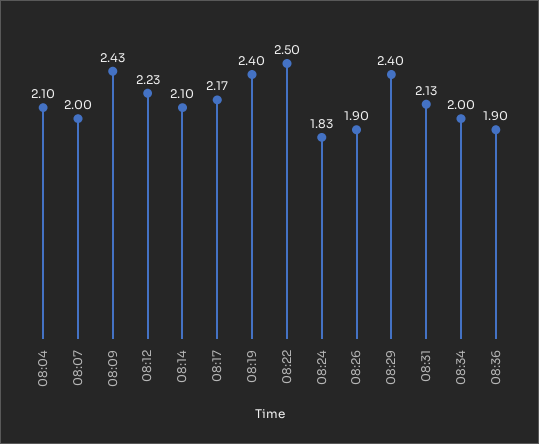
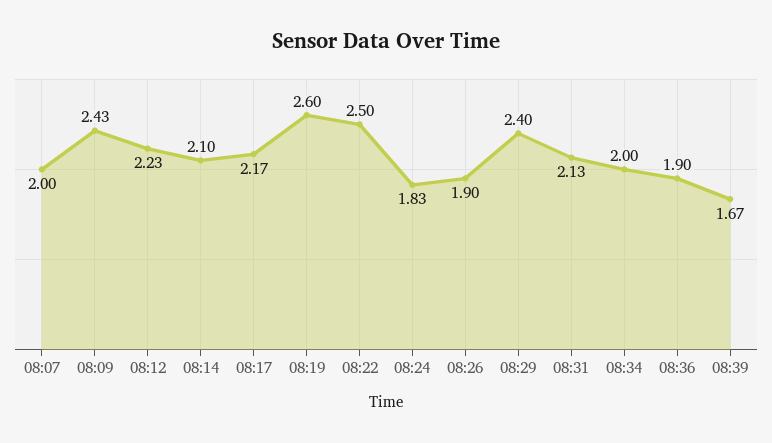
08:04: 2.1 -> none
08:19: 2.4 -> 2.6
08:39: none -> 1.67

